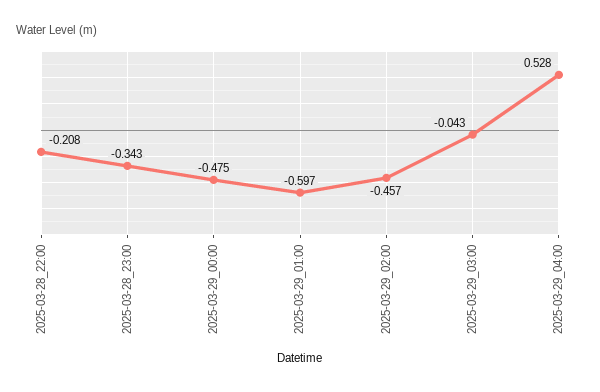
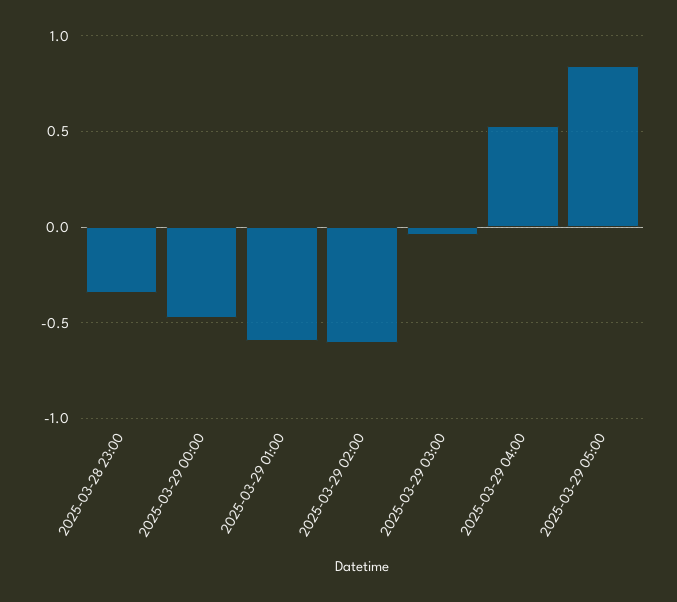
2025-03-28_22:00: -0.208 -> none
2025-03-29_02:00: -0.457 -> -0.6
2025-03-29 05:00: none -> 0.85

